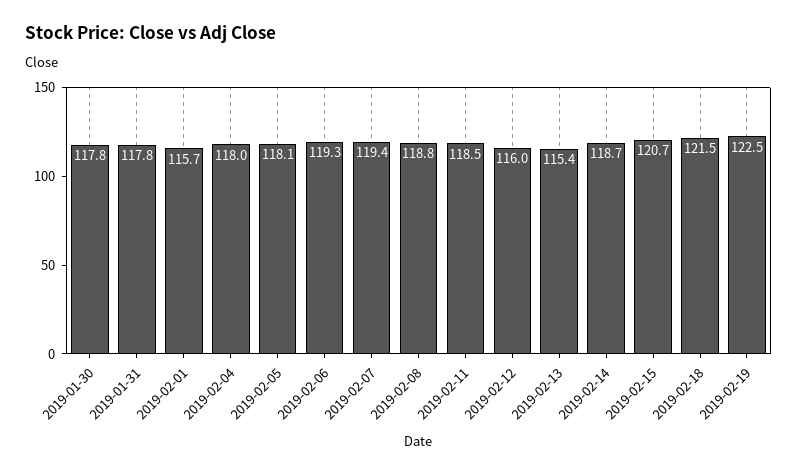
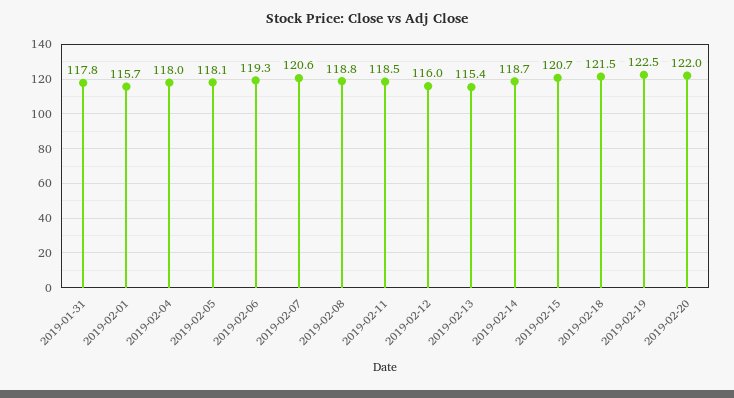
2019-01-30: 117.8 -> none
2019-02-07: 119.4 -> 120.6
2019-02-20: none -> 122

